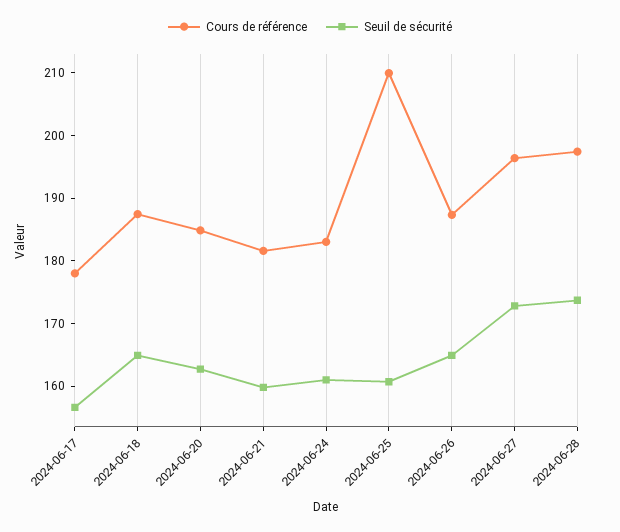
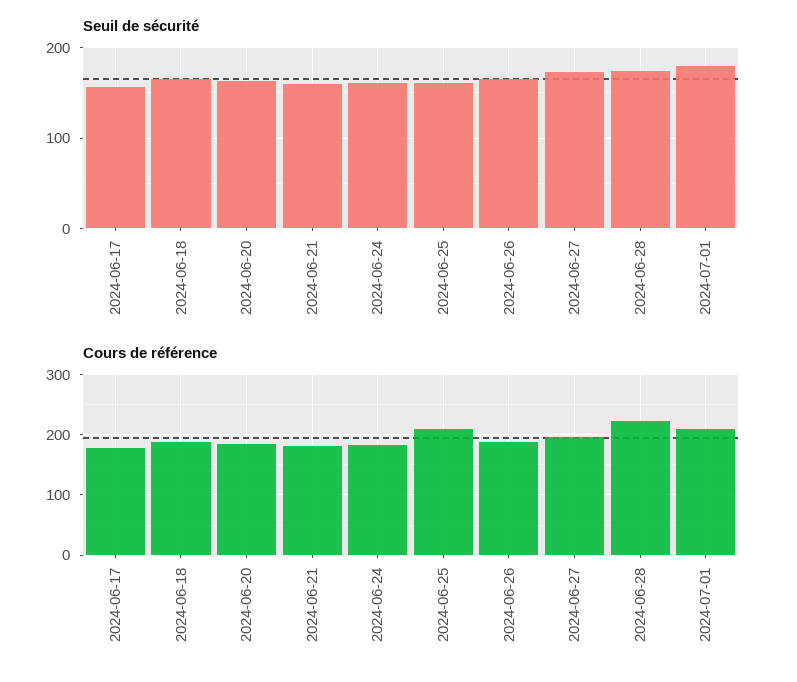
Cours de référence, 2024-06-28: 198 -> 220
Seuil de sécurité, 2024-07-01: none -> 180
Cours de référence, 2024-07-01: none -> 210

